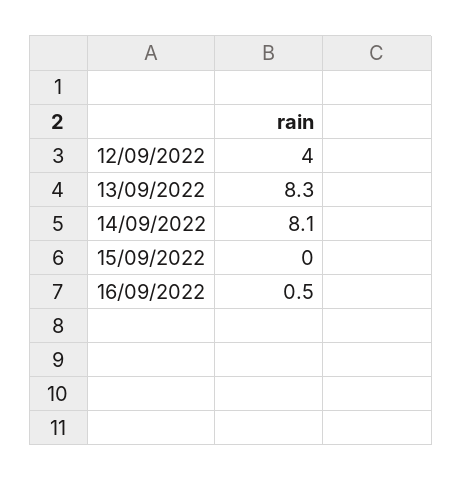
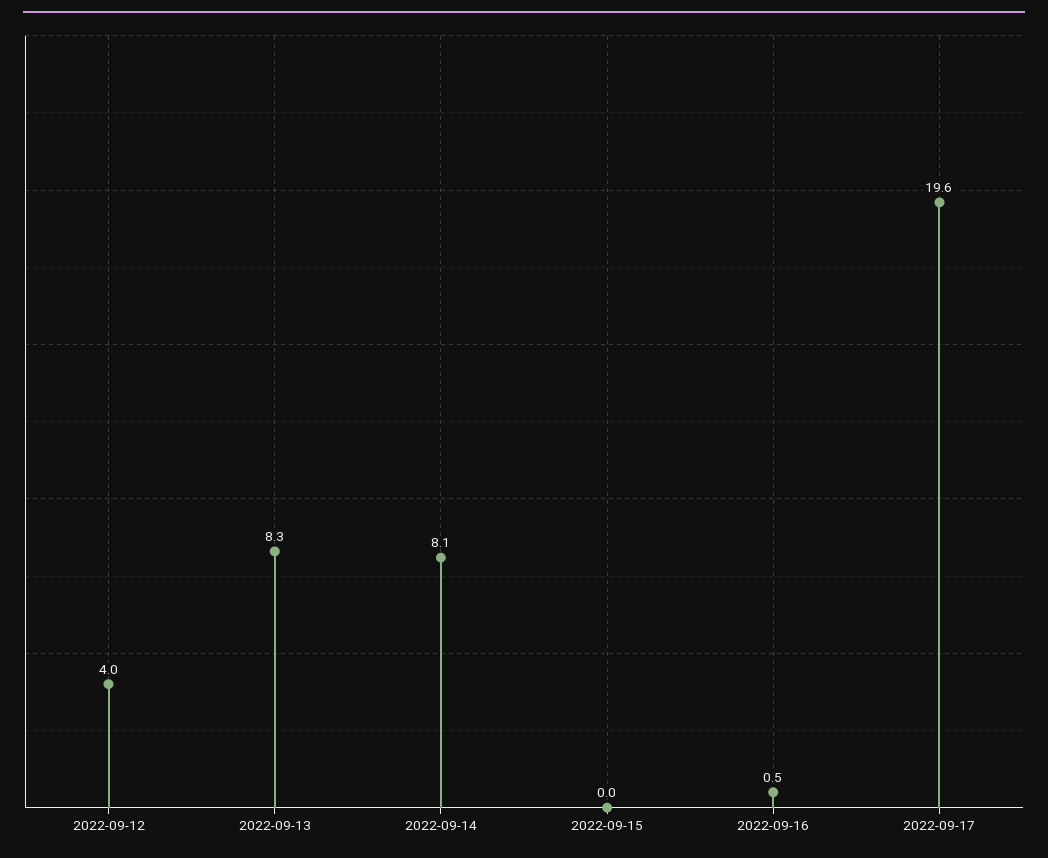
2022-09-17: none -> 19.6

